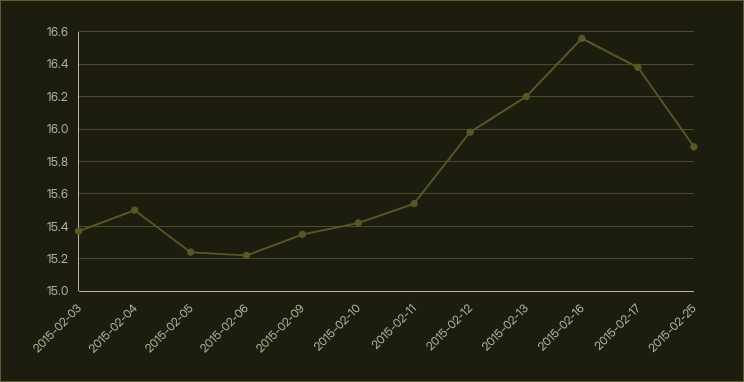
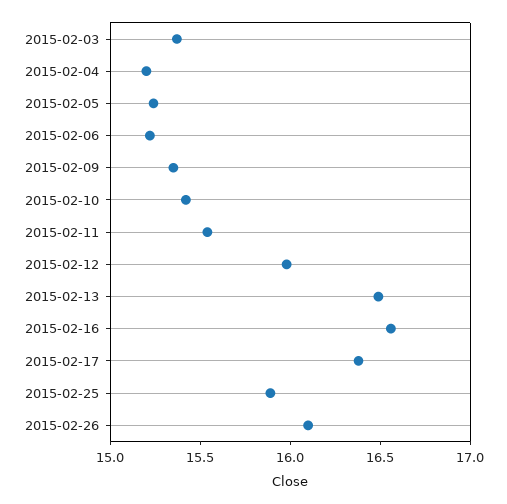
2015-02-04: 15.5 -> 15.2
2015-02-13: 16.2 -> 16.5
2015-02-26: none -> 16.1

